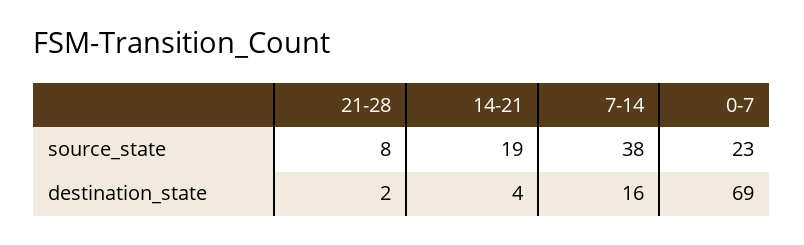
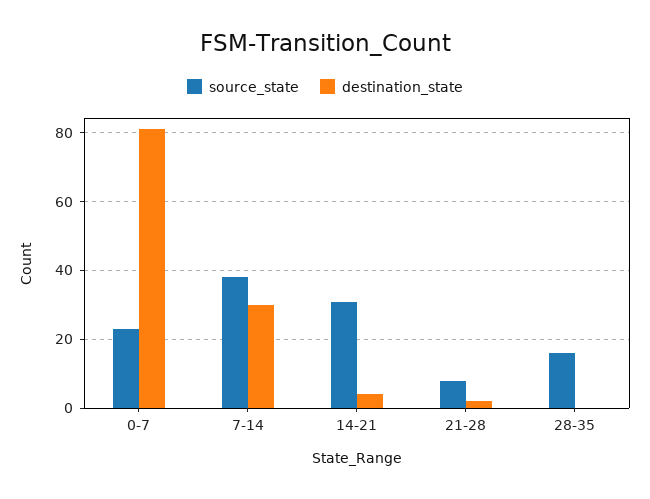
source_state, 14-21: 19 -> 30
destination_state, 7-14: 16 -> 30
destination_state, 0-7: 69 -> 80
source_state, 28-35: none -> 15
destination_state, 28-35: none -> 0

